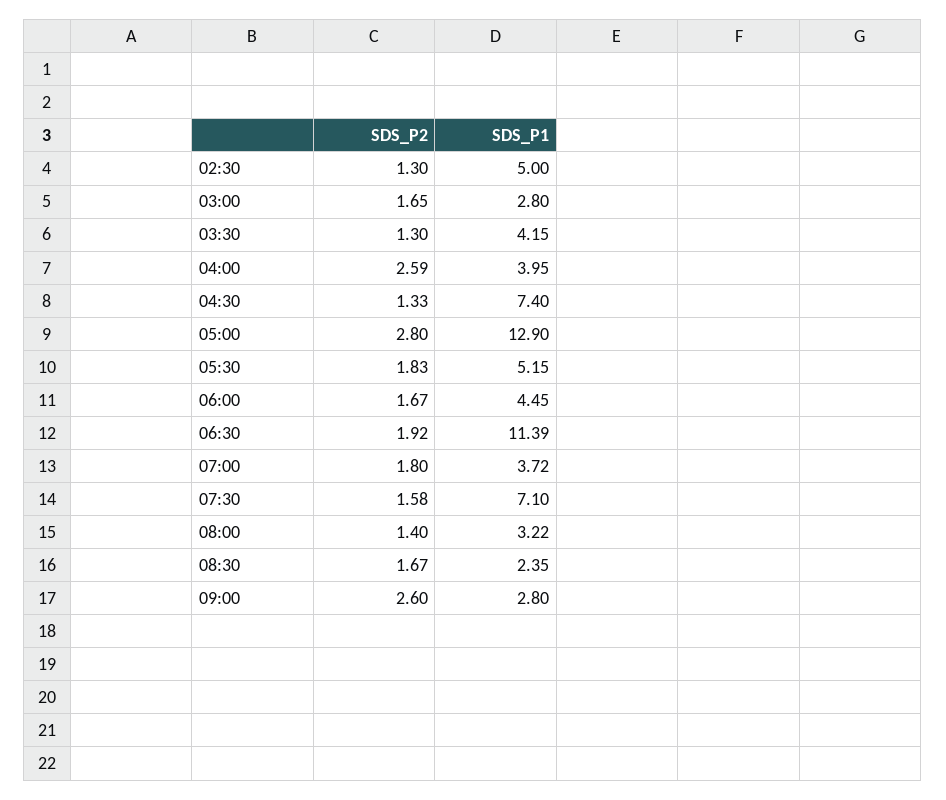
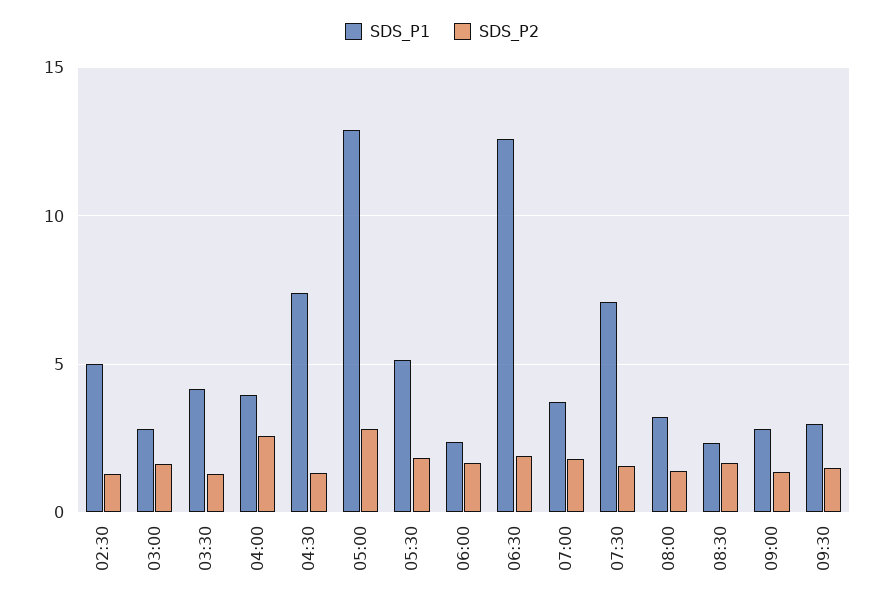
SDS_P1, 06:00: 4.45 -> 2.5
SDS_P1, 06:30: 11.39 -> 12.5
SDS_P2, 09:00: 2.6 -> 1.5
SDS_P1, 09:30: none -> 3
SDS_P2, 09:30: none -> 1.5

